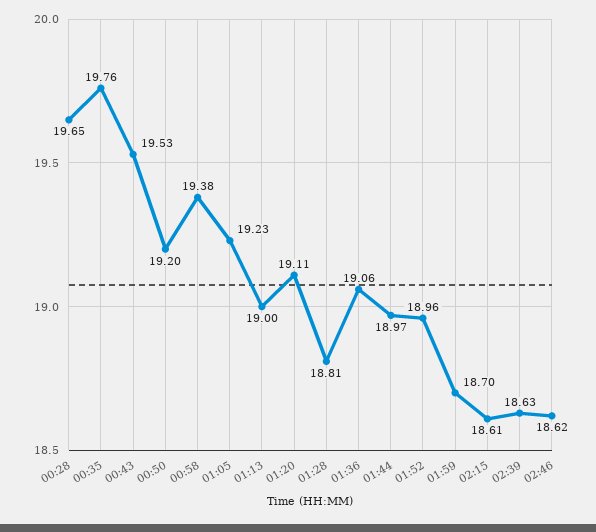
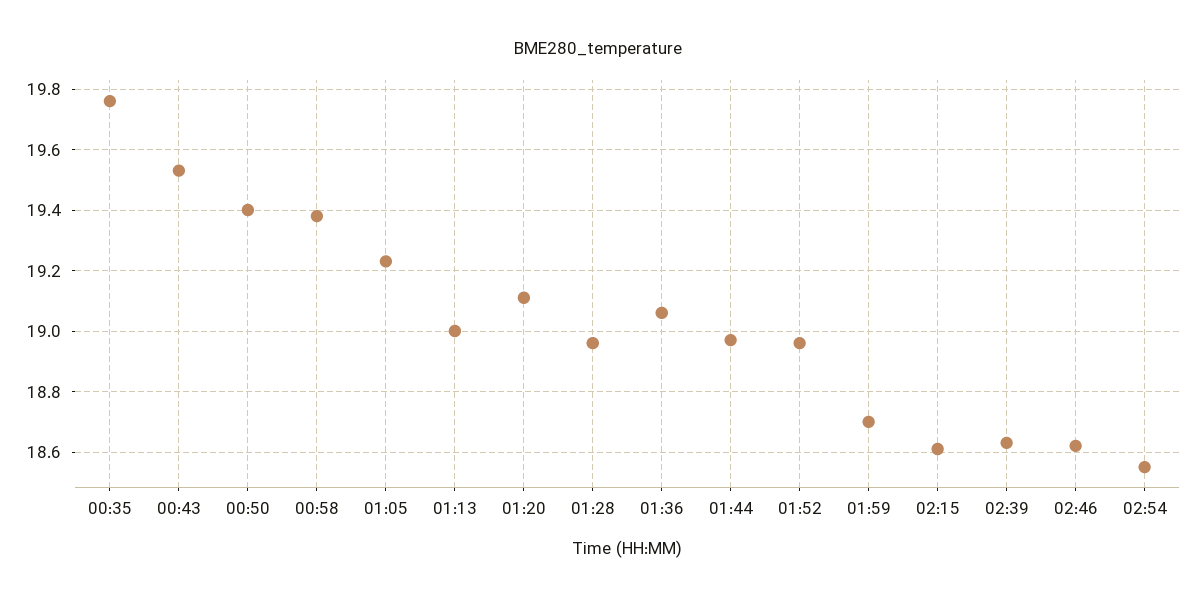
00:28: 19.65 -> none
00:50: 19.2 -> 19.4
01:28: 18.81 -> 18.95
02:54: none -> 18.55

